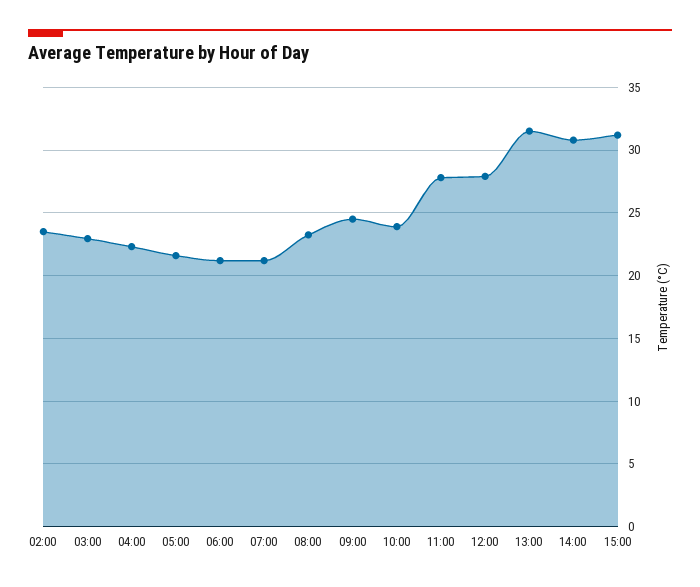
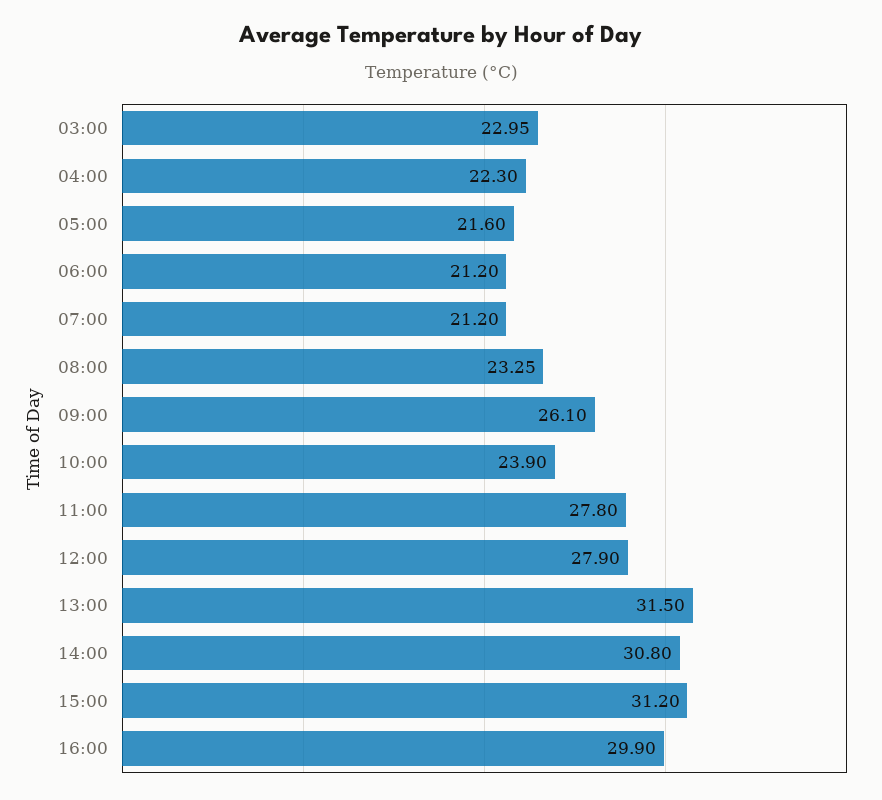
02:00: 23.5 -> none
09:00: 24.5 -> 26.1
16:00: none -> 29.9

